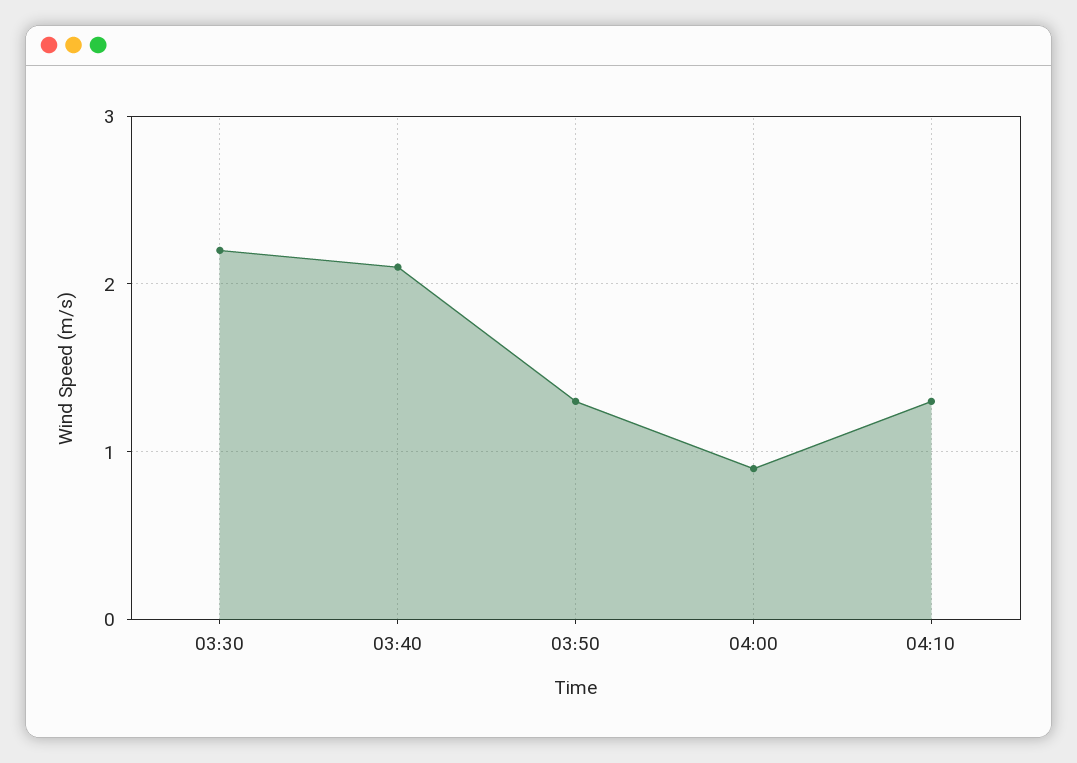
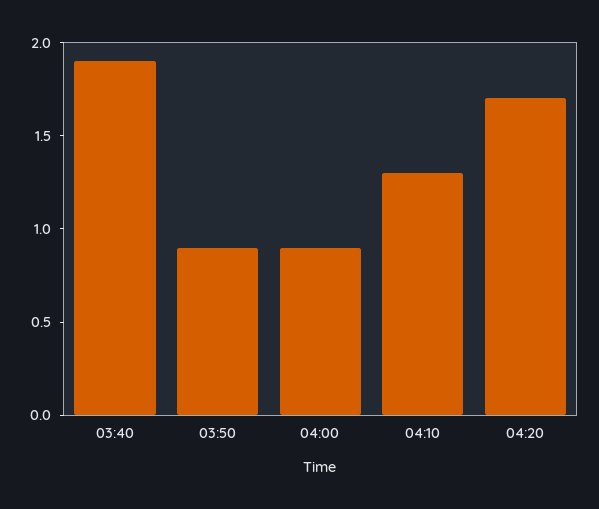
03:30: 2.2 -> none
03:40: 2.1 -> 1.9
03:50: 1.3 -> 0.9
04:20: none -> 1.7

